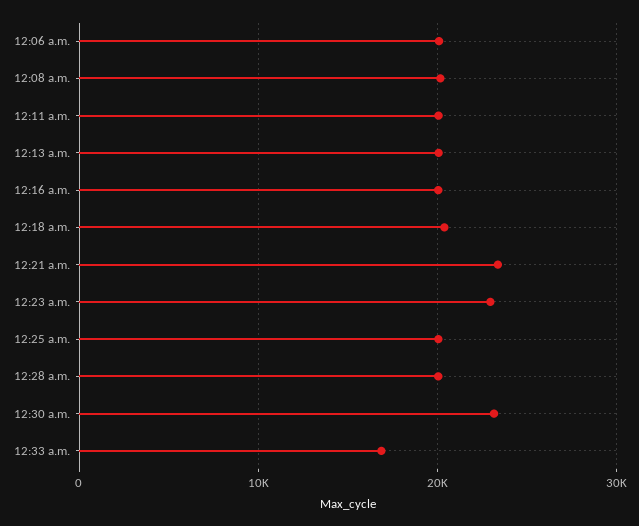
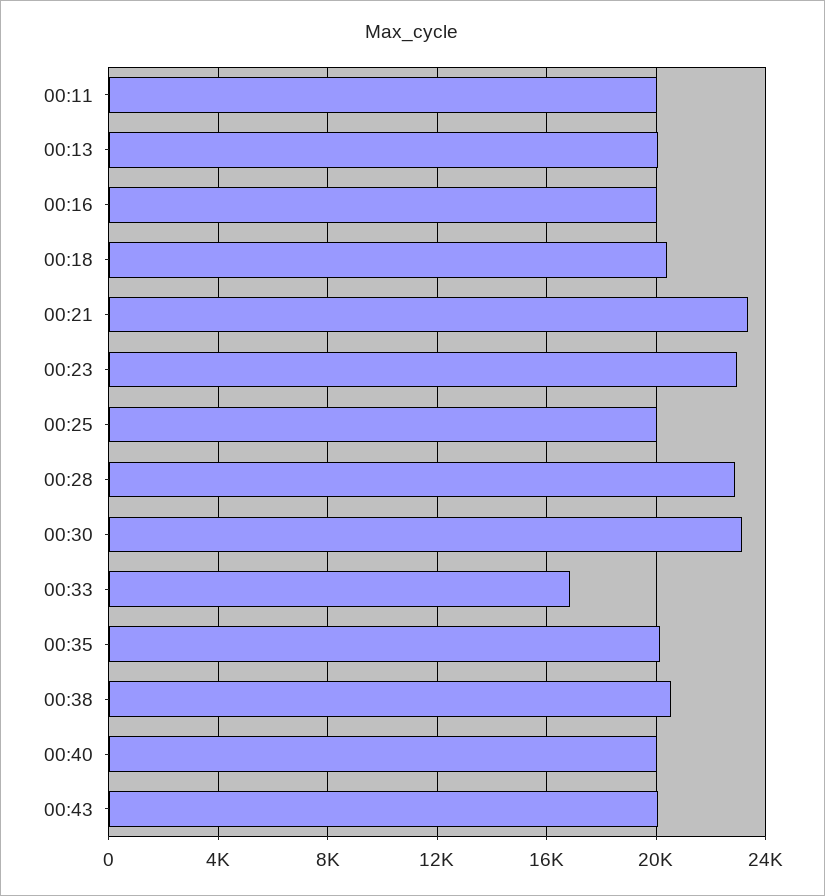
12:06 a.m.: 20000 -> none
12:08 a.m.: 20000 -> none
12:28 a.m.: 20000 -> 23000
00:35: none -> 20000
00:38: none -> 20500
00:40: none -> 20000
00:43: none -> 20000

